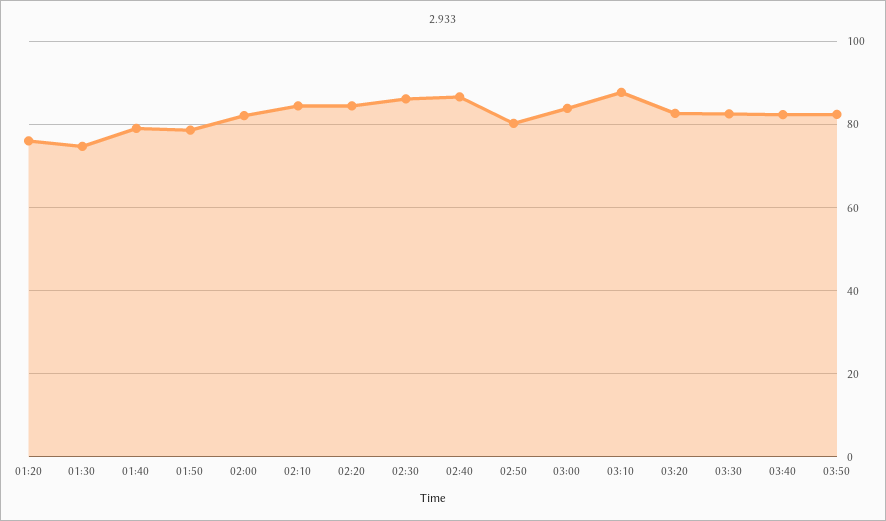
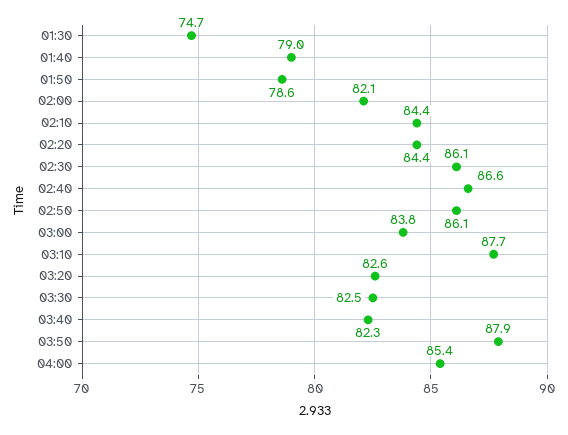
01:20: 76 -> none
02:50: 80 -> 86.1
03:50: 82 -> 87.9
04:00: none -> 85.4

